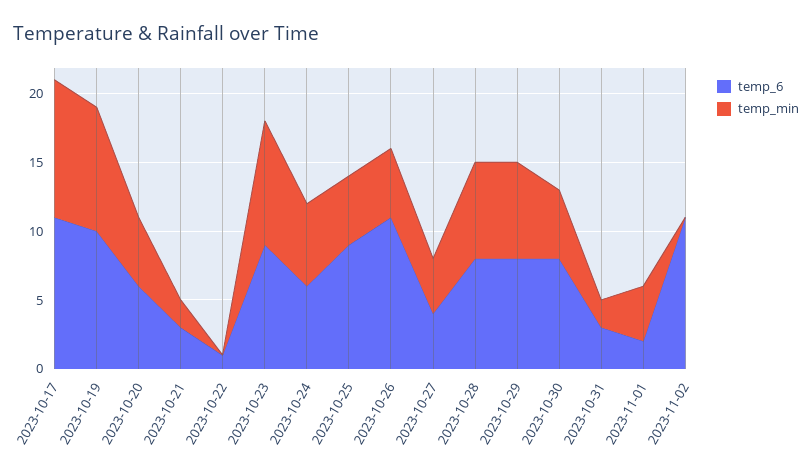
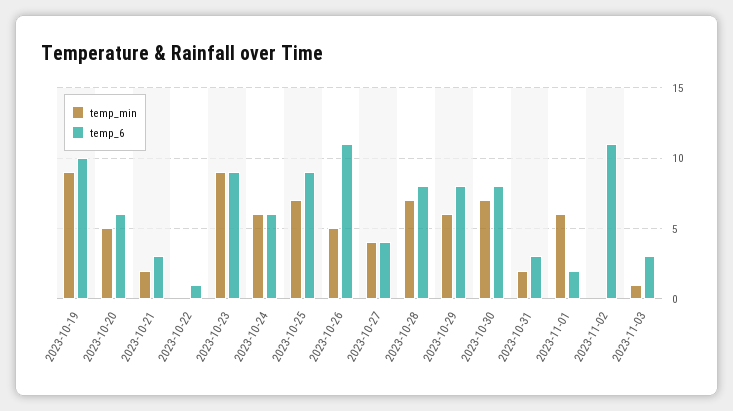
temp_6, 2023-10-17: 11 -> none
temp_min, 2023-10-17: 10 -> none
temp_min, 2023-10-25: 5 -> 7
temp_min, 2023-10-29: 7 -> 6
temp_min, 2023-10-30: 5 -> 7
temp_min, 2023-11-01: 4 -> 6
temp_min, 2023-11-03: none -> 1
temp_6, 2023-11-03: none -> 3

